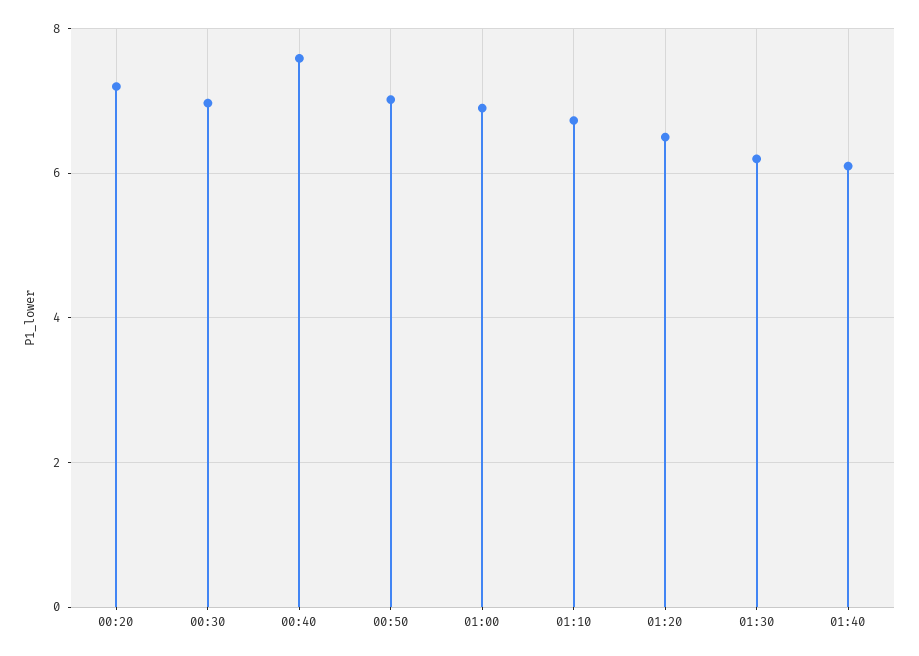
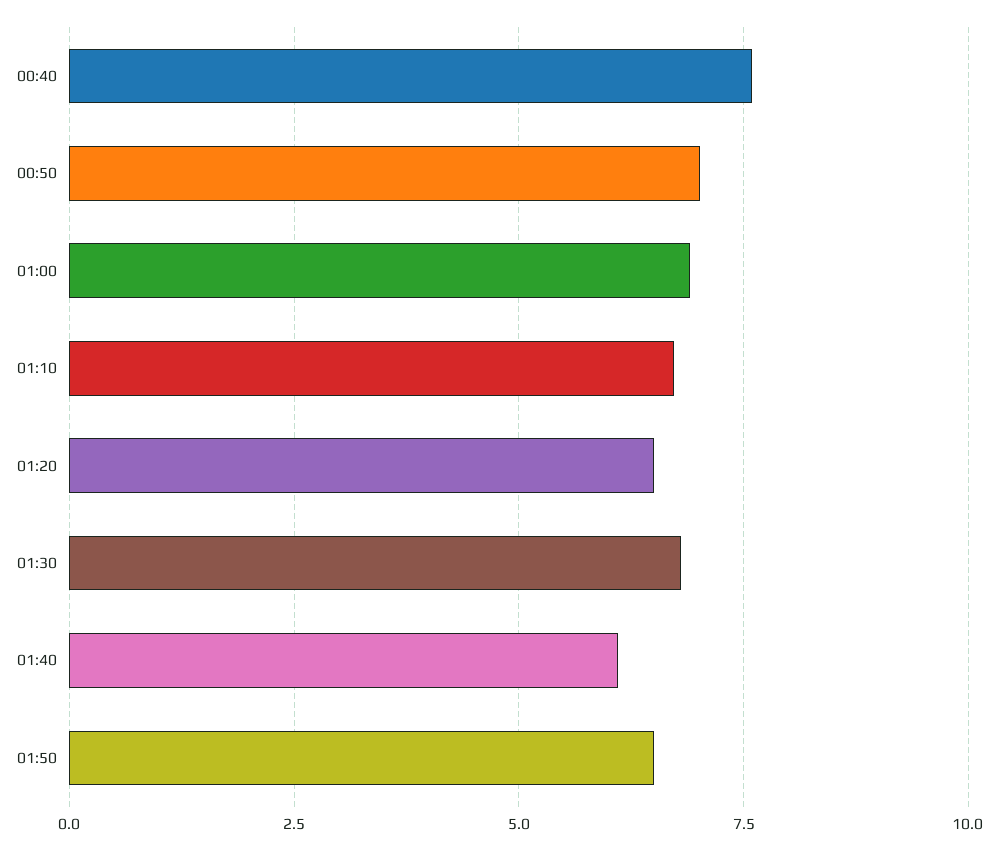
00:20: 7.2 -> none
00:30: 7 -> none
01:30: 6.2 -> 6.75
01:50: none -> 6.5

